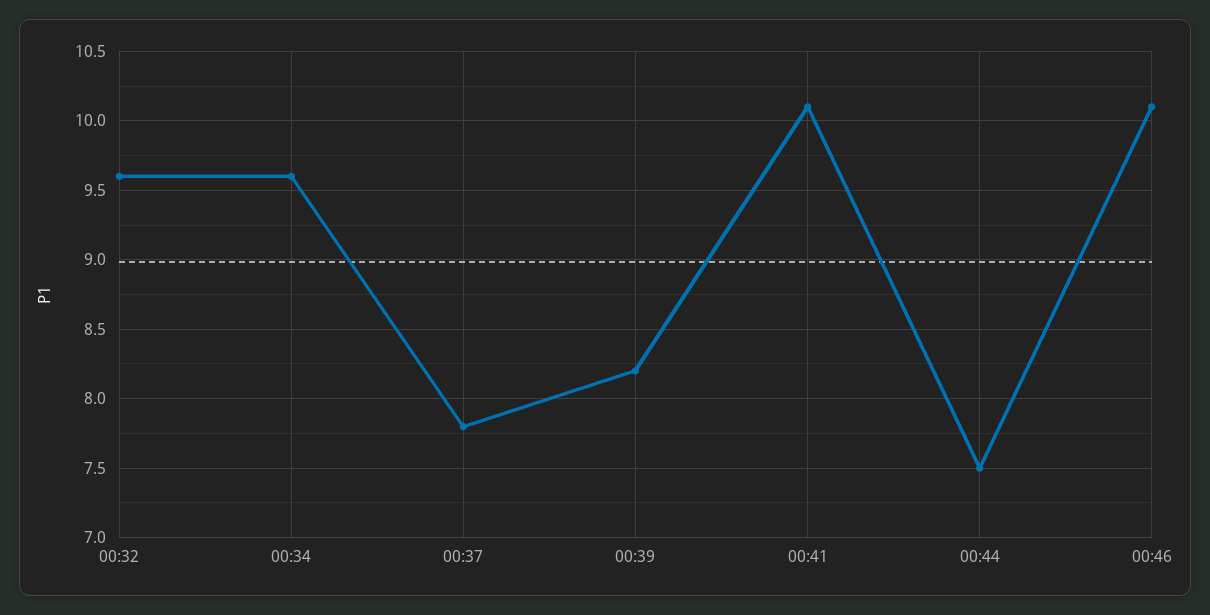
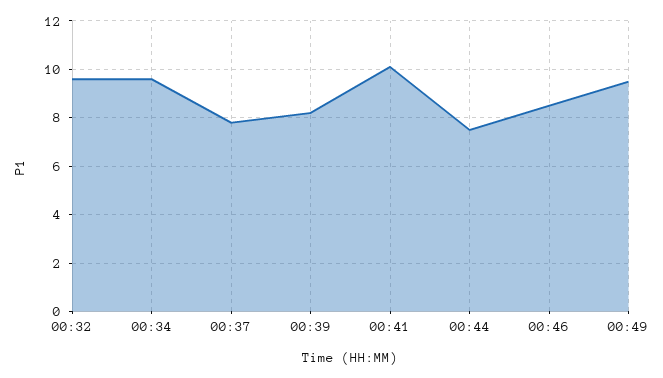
00:46: 10.1 -> 8.5
00:49: none -> 9.5

